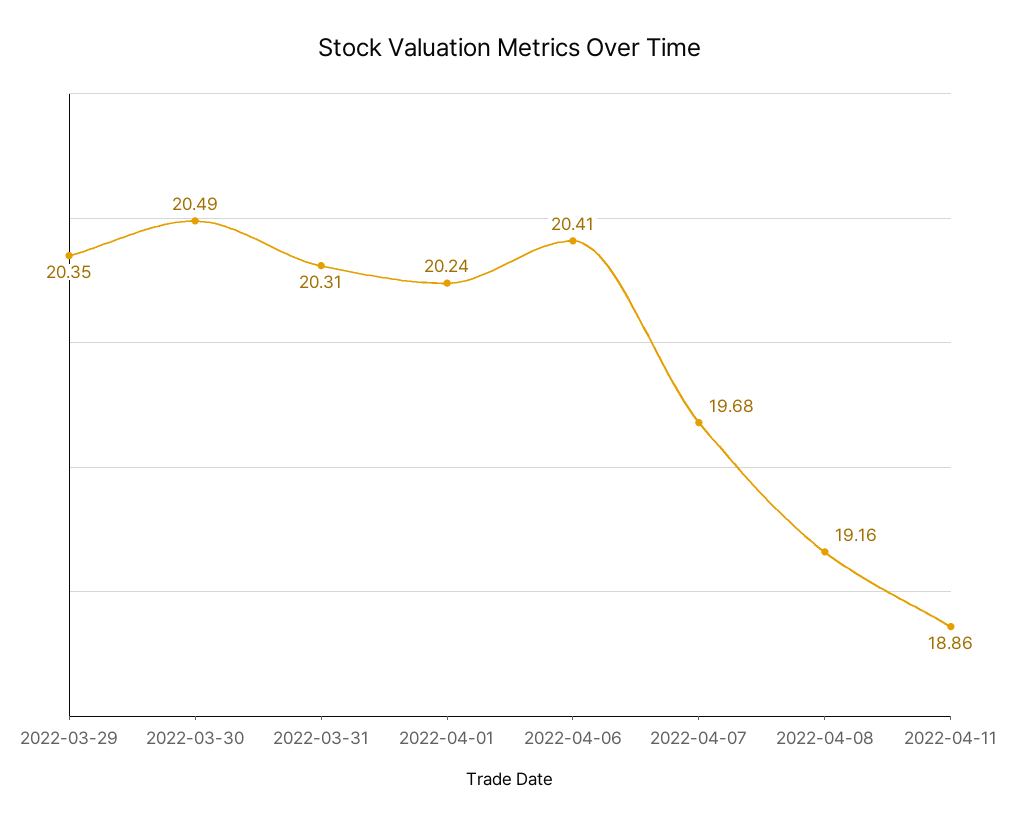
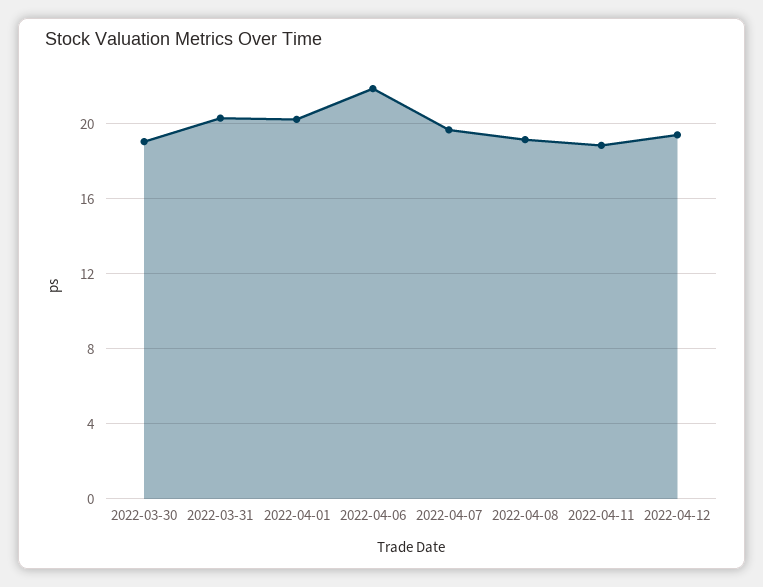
2022-03-29: 20.35 -> none
2022-03-30: 20.49 -> 19
2022-04-06: 20.41 -> 22
2022-04-12: none -> 19.5

